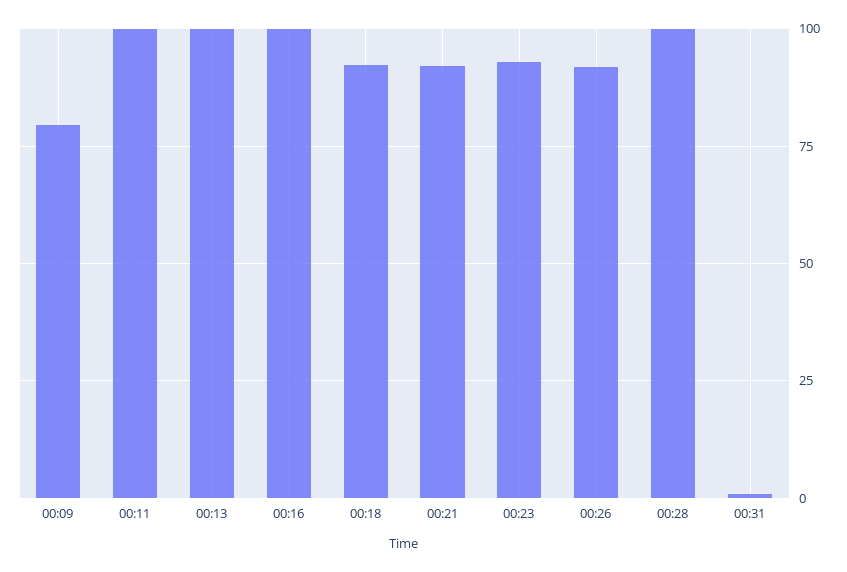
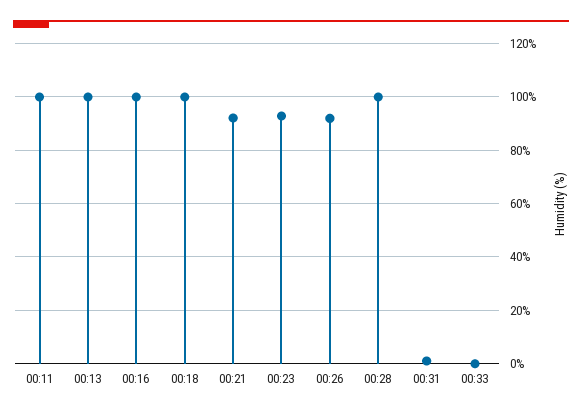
00:09: 80 -> none
00:18: 92.5 -> 100
00:33: none -> 0

